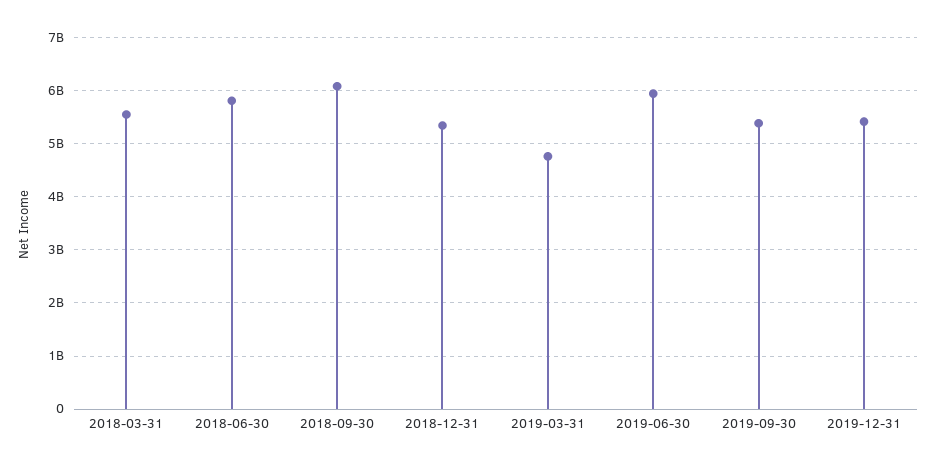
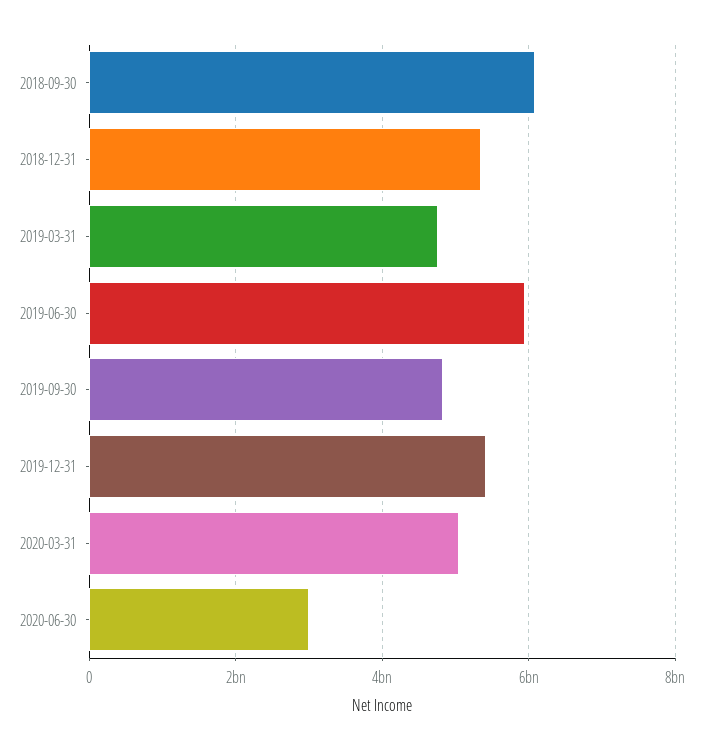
2018-03-31: 5600000000 -> none
2018-06-30: 5800000000 -> none
2019-09-30: 5400000000 -> 4800000000
2020-03-31: none -> 5000000000
2020-06-30: none -> 3000000000

